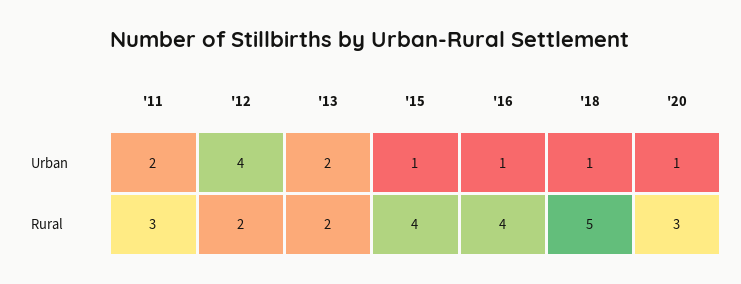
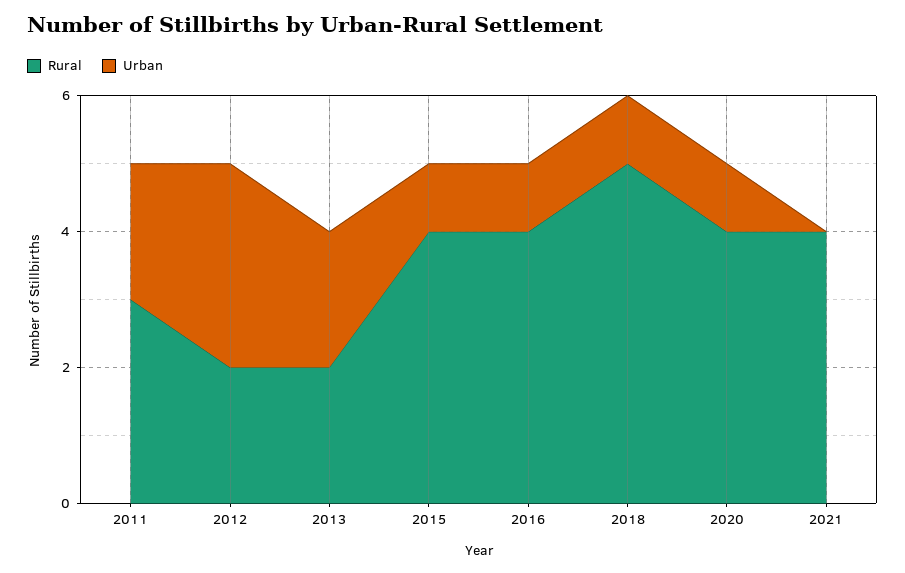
Urban, '12: 4 -> 3
Rural, '20: 3 -> 4
Rural, 2021: none -> 4
Urban, 2021: none -> 0

